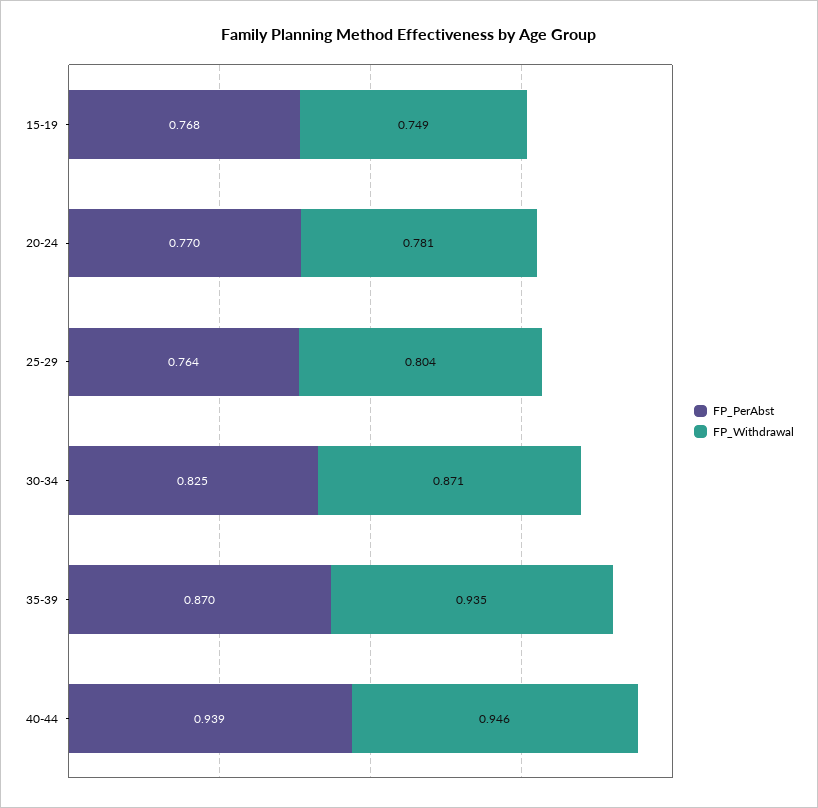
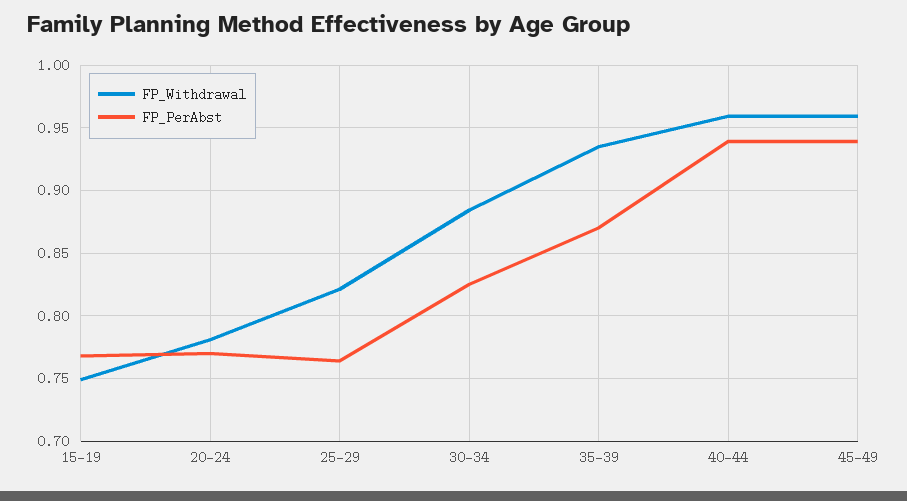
FP_Withdrawal, 25-29: 0.804 -> 0.82
FP_Withdrawal, 30-34: 0.871 -> 0.885
FP_Withdrawal, 40-44: 0.946 -> 0.96
FP_Withdrawal, 45-49: none -> 0.96
FP_PerAbst, 45-49: none -> 0.94

